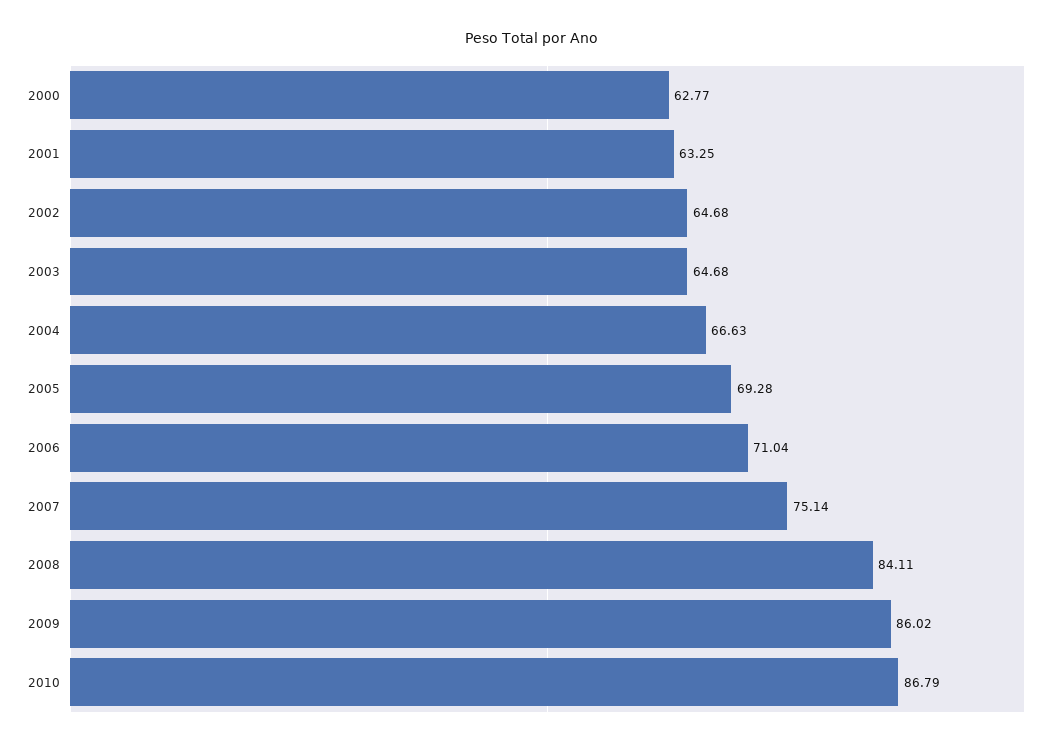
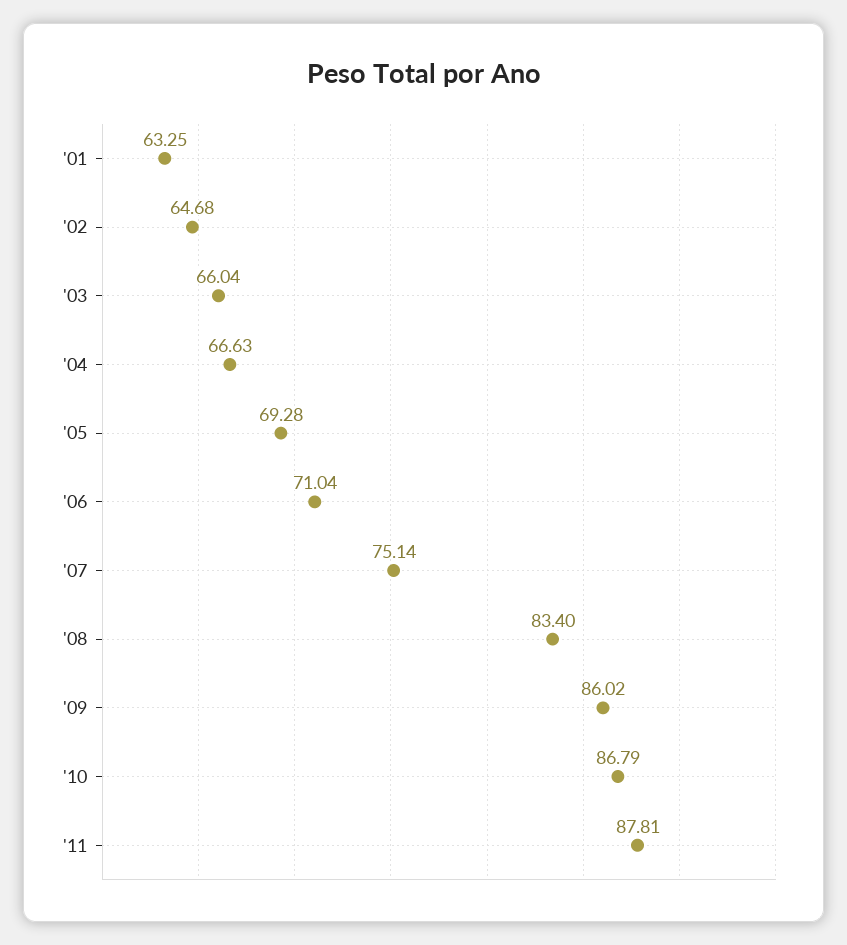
2000: 62.77 -> none
2003: 64.68 -> 66.04
2008: 84.11 -> 83.4
'11: none -> 87.81

